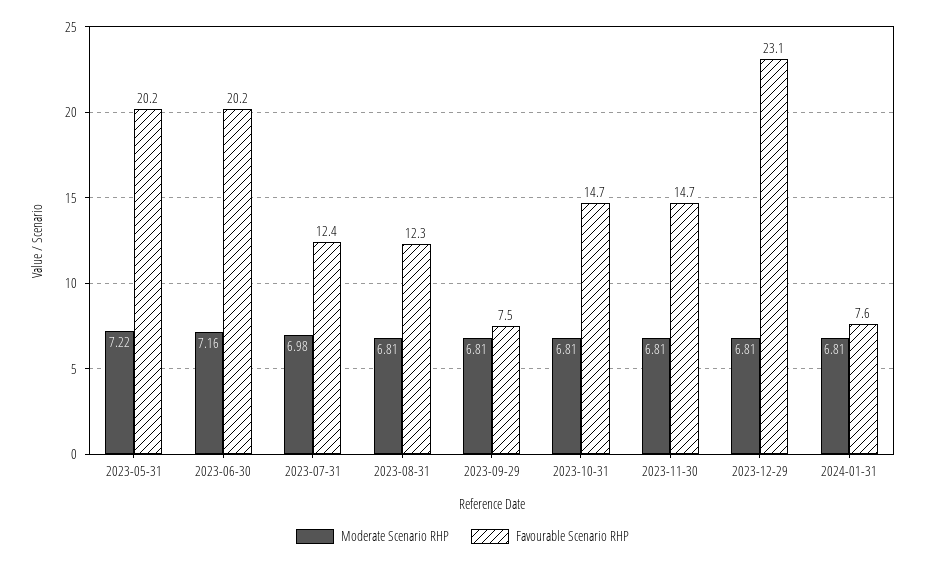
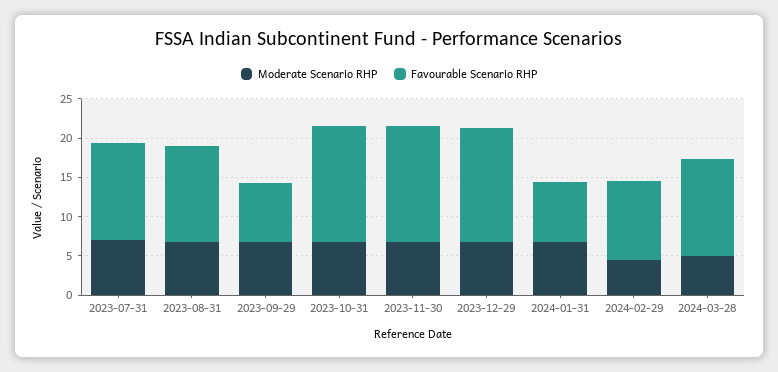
Moderate Scenario RHP, 2023-05-31: 7.22 -> none
Favourable Scenario RHP, 2023-05-31: 20.2 -> none
Moderate Scenario RHP, 2023-06-30: 7.16 -> none
Favourable Scenario RHP, 2023-06-30: 20.2 -> none
Favourable Scenario RHP, 2023-12-29: 23.1 -> 15
Moderate Scenario RHP, 2024-02-29: none -> 5
Favourable Scenario RHP, 2024-02-29: none -> 10
Moderate Scenario RHP, 2024-03-28: none -> 5
Favourable Scenario RHP, 2024-03-28: none -> 12.5

